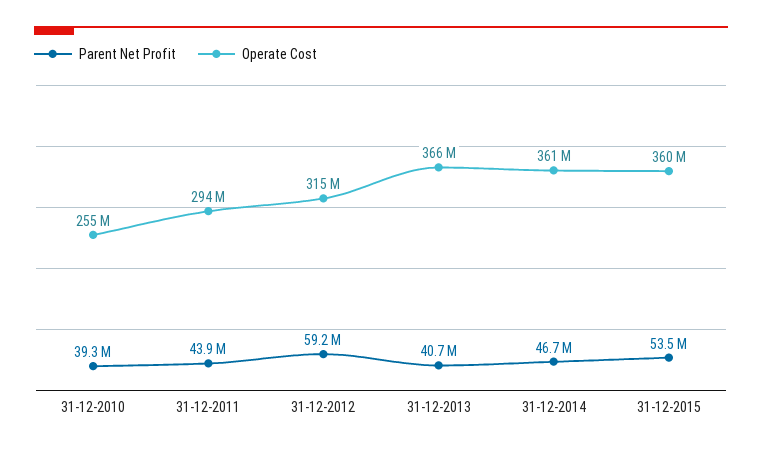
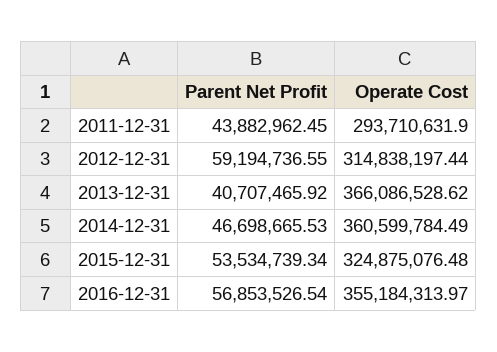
Parent Net Profit, 31-12-2010: 39300000 -> none
Operate Cost, 31-12-2010: 255000000 -> none
Operate Cost, 31-12-2015: 360000000 -> 324875076.48
Parent Net Profit, 2016-12-31: none -> 56853526.54
Operate Cost, 2016-12-31: none -> 355184313.97

